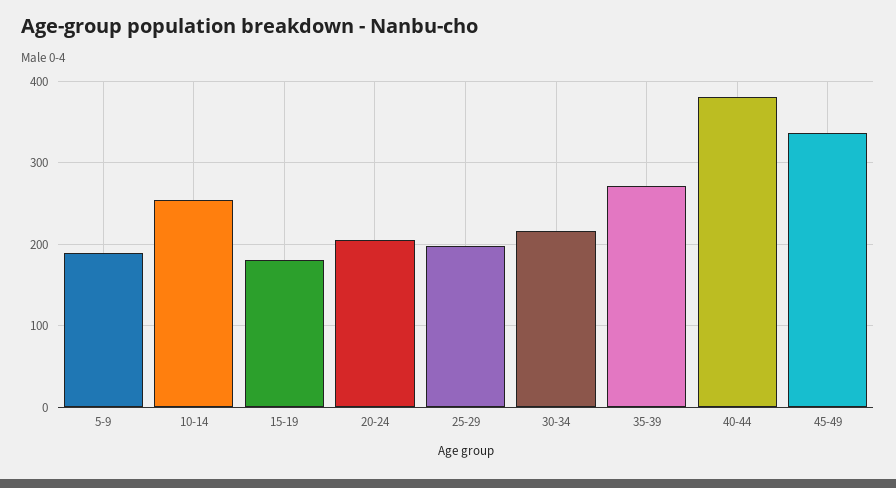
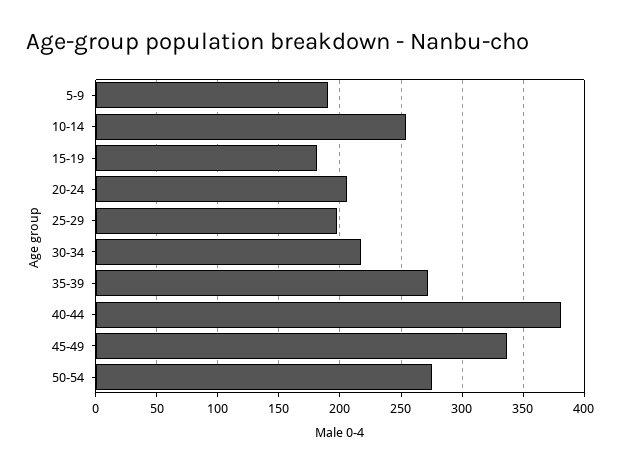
50-54: none -> 275

